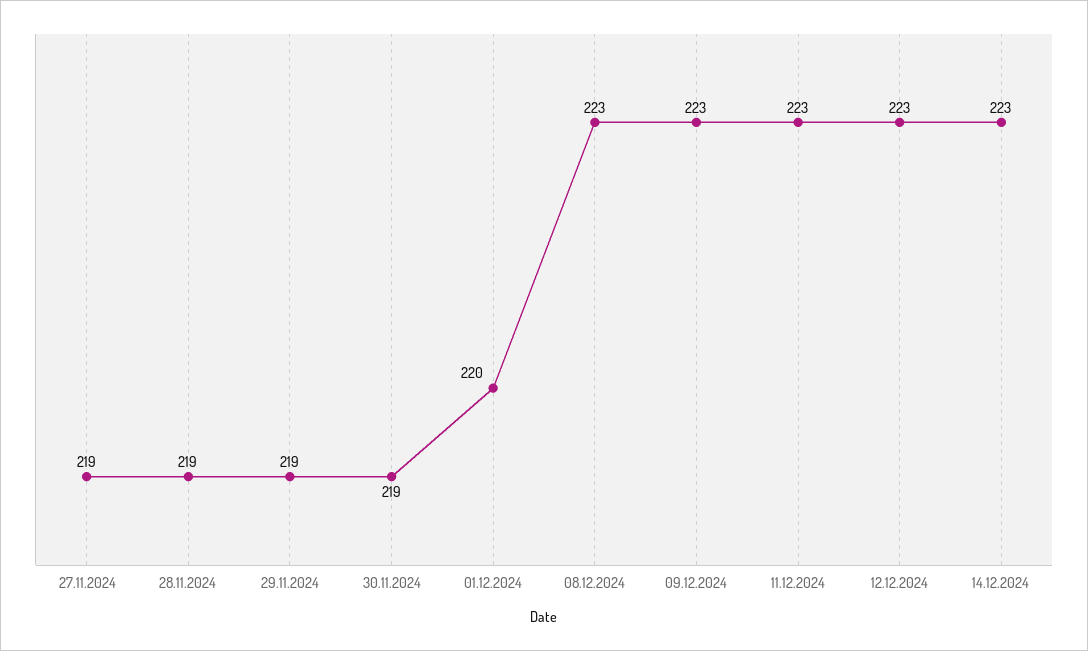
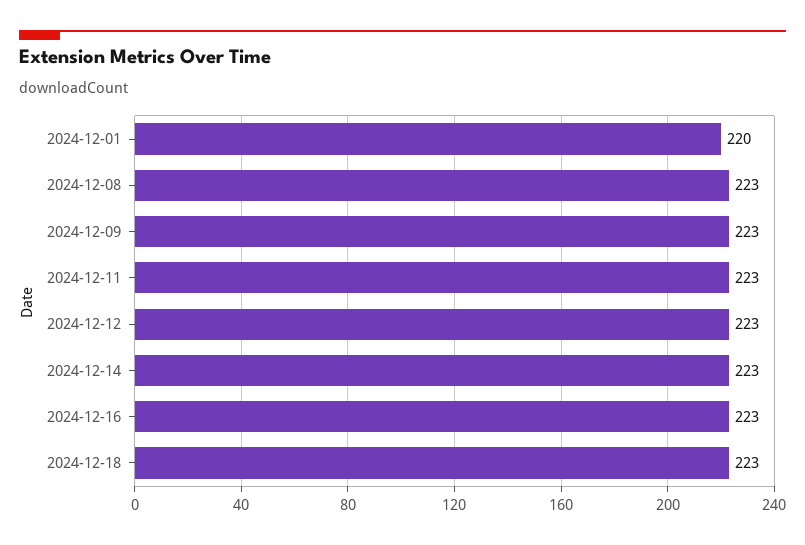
27.11.2024: 219 -> none
28.11.2024: 219 -> none
29.11.2024: 219 -> none
30.11.2024: 219 -> none
2024-12-16: none -> 223
2024-12-18: none -> 223

